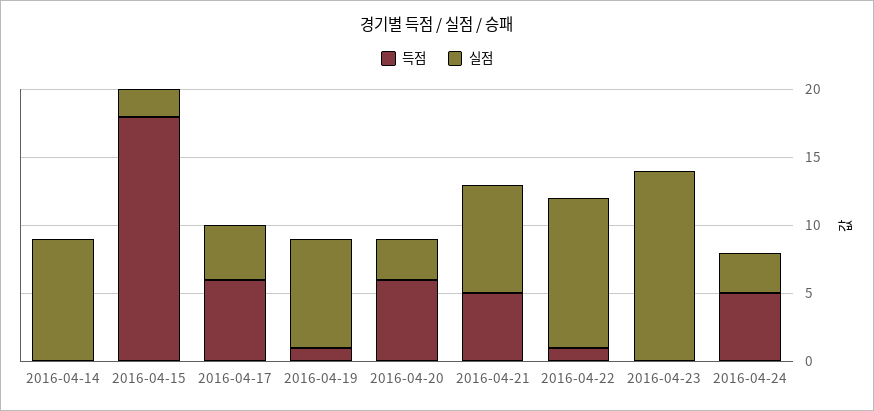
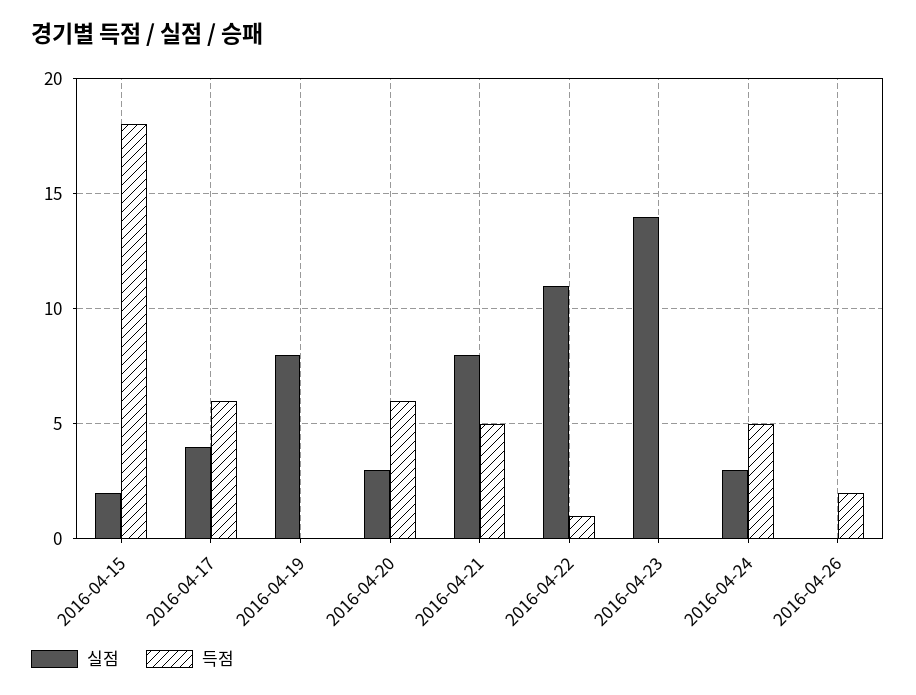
득점, 2016-04-14: 0 -> none
실점, 2016-04-14: 9 -> none
득점, 2016-04-19: 1 -> 0
실점, 2016-04-26: none -> 0
득점, 2016-04-26: none -> 2

